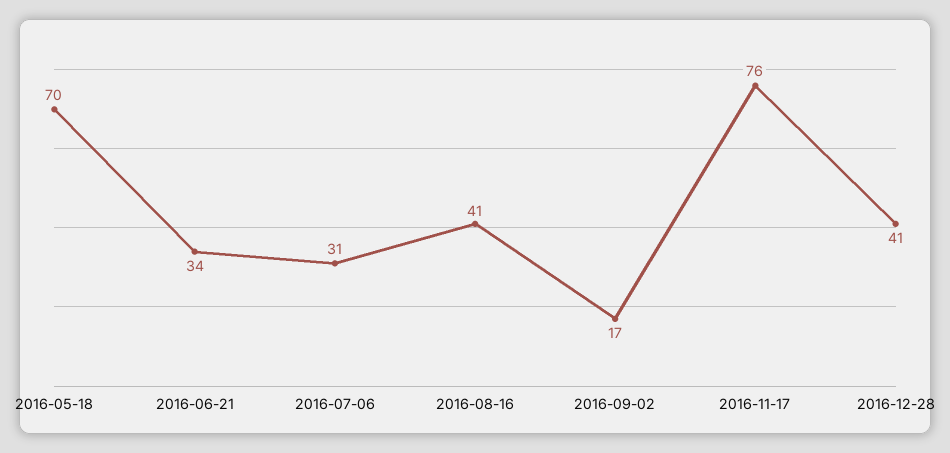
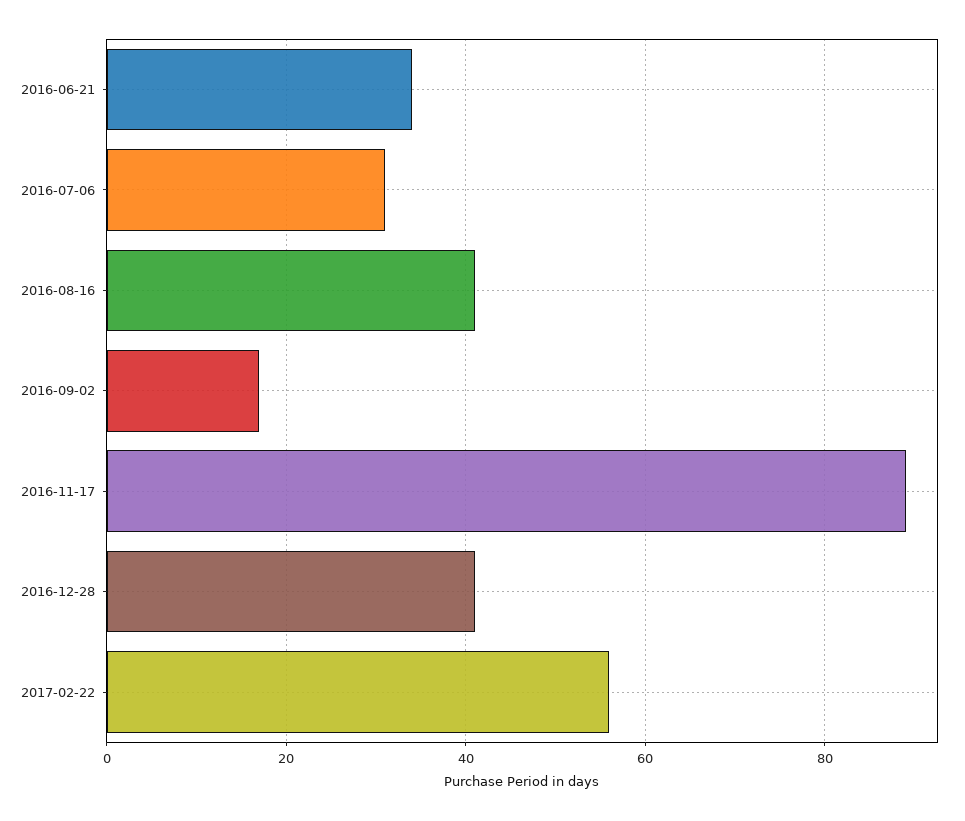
2016-05-18: 70 -> none
2016-11-17: 76 -> 90
2017-02-22: none -> 55

